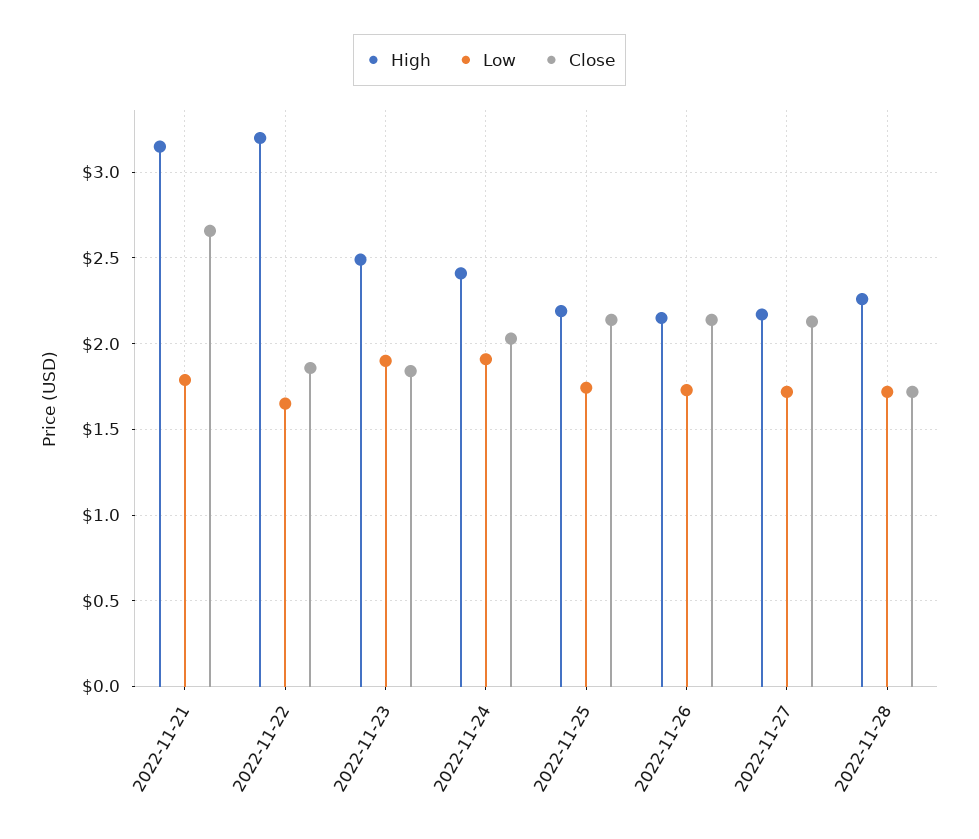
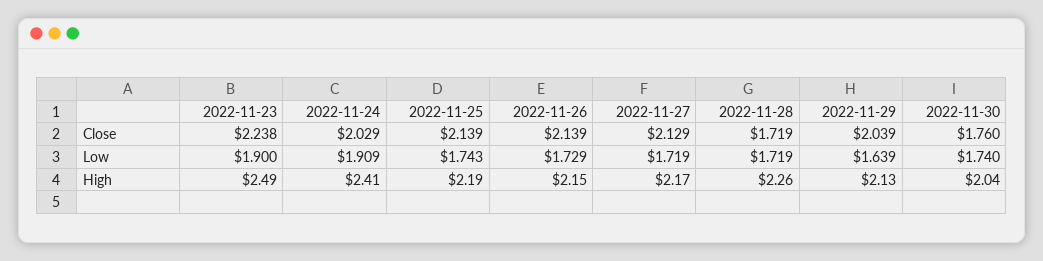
High, 2022-11-21: 3.15 -> none
Low, 2022-11-21: 1.8 -> none
Close, 2022-11-21: 2.65 -> none
High, 2022-11-22: 3.2 -> none
Low, 2022-11-22: 1.65 -> none
Close, 2022-11-22: 1.85 -> none
Close, 2022-11-23: 1.85 -> 2.238
Close, 2022-11-29: none -> 2.039
Close, 2022-11-30: none -> 1.76
Low, 2022-11-29: none -> 1.639
Low, 2022-11-30: none -> 1.74
High, 2022-11-29: none -> 2.13
High, 2022-11-30: none -> 2.04

